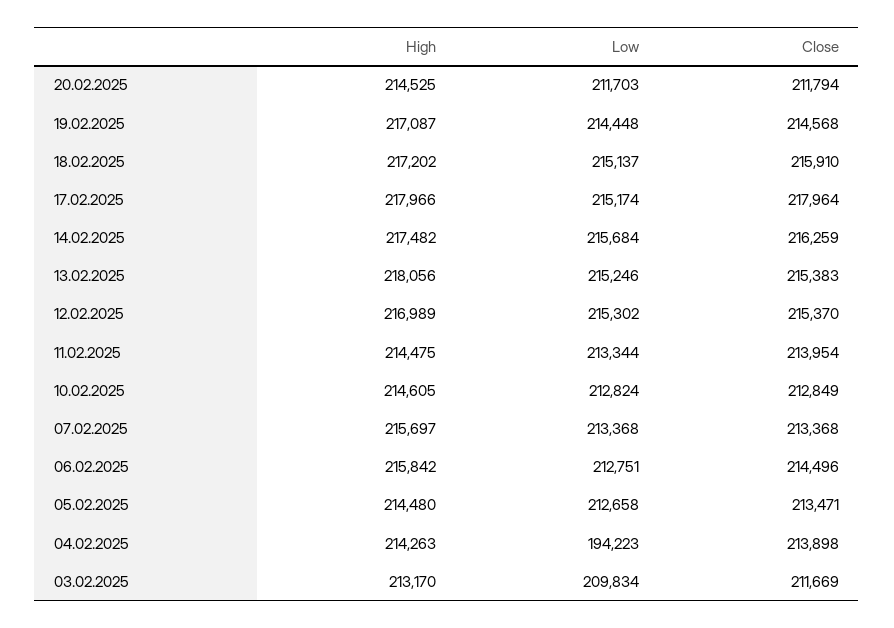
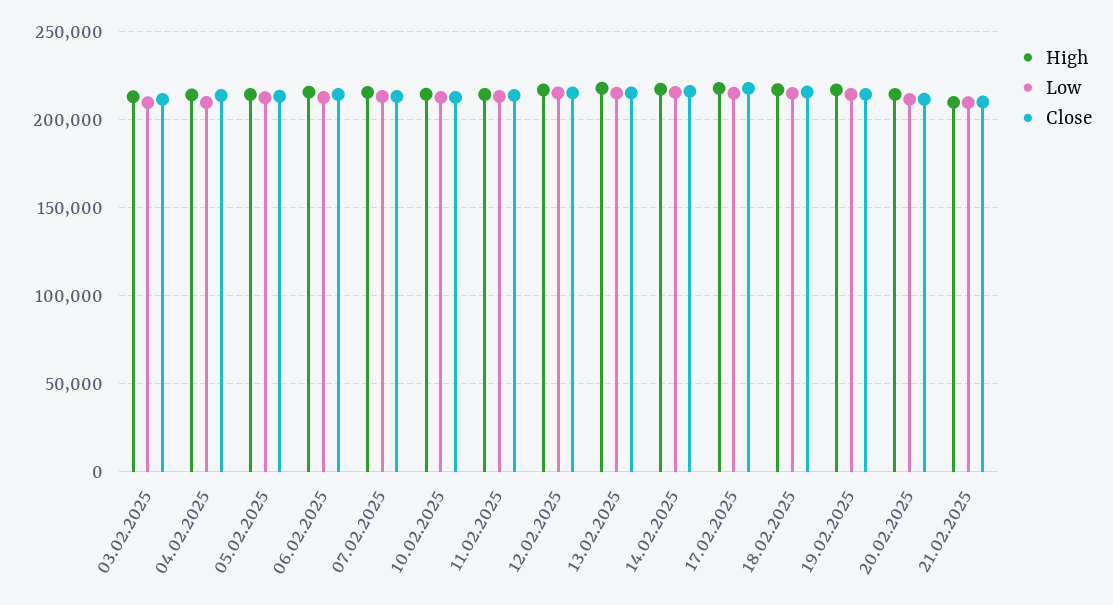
Low, 04.02.2025: 194223 -> 210000
High, 21.02.2025: none -> 210000
Low, 21.02.2025: none -> 210000
Close, 21.02.2025: none -> 210000

